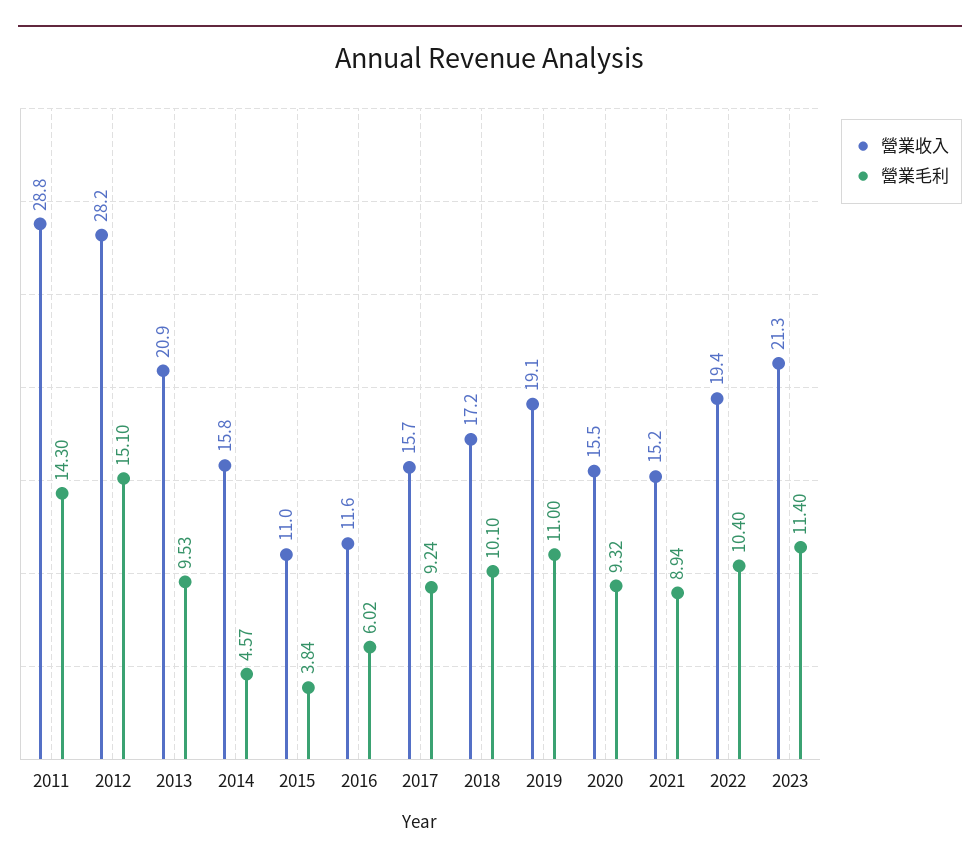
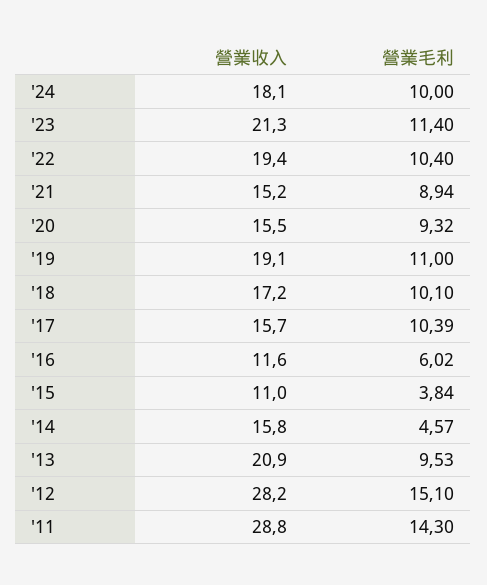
營業毛利, 2017: 9.24 -> 10.39
營業收入, '24: none -> 18.1
營業毛利, '24: none -> 10

